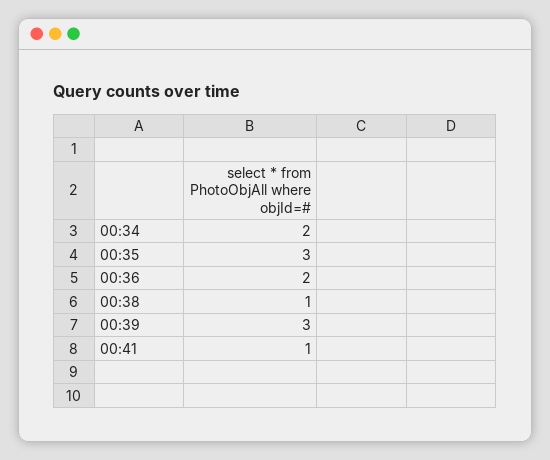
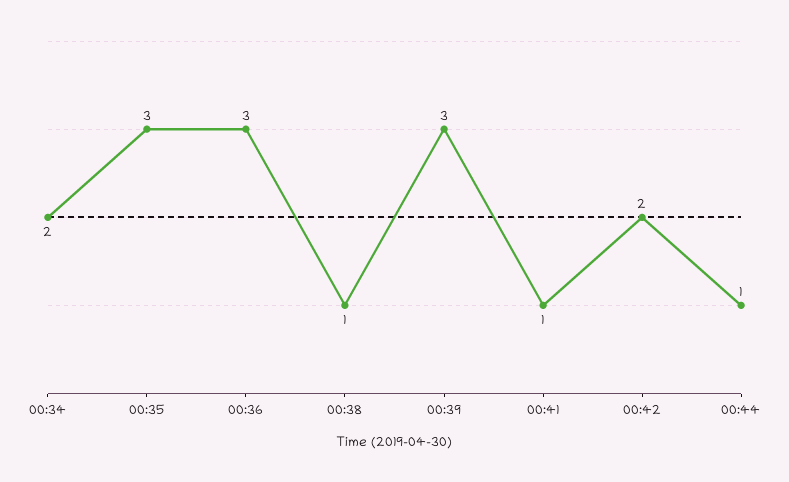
00:36: 2 -> 3
00:42: none -> 2
00:44: none -> 1

